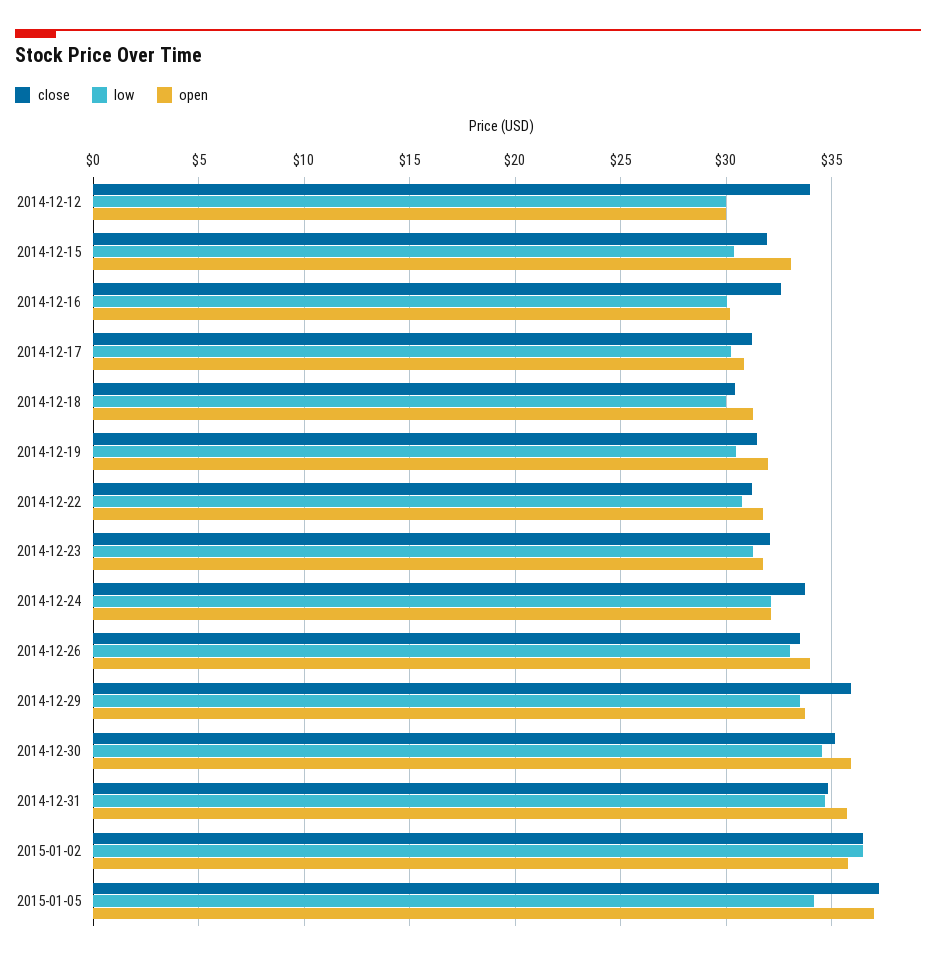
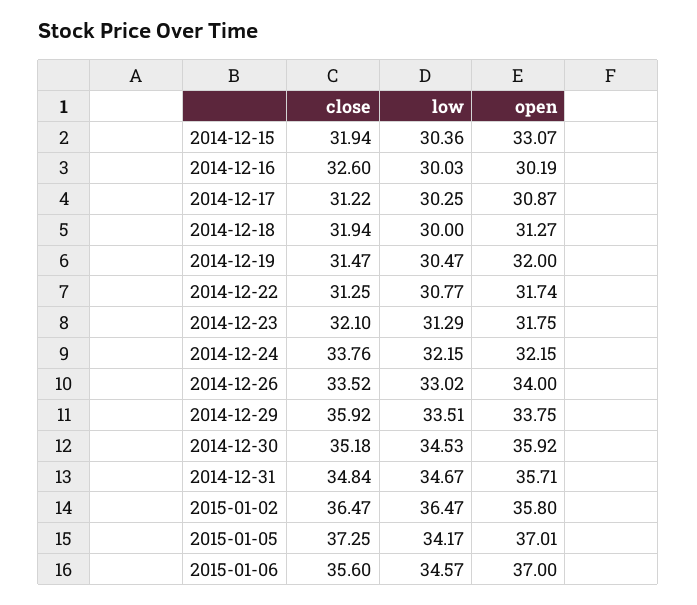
close, 2014-12-12: 34 -> none
low, 2014-12-12: 30 -> none
open, 2014-12-12: 30 -> none
close, 2014-12-18: 30.5 -> 31.94
close, 2015-01-06: none -> 35.6
low, 2015-01-06: none -> 34.57
open, 2015-01-06: none -> 37

